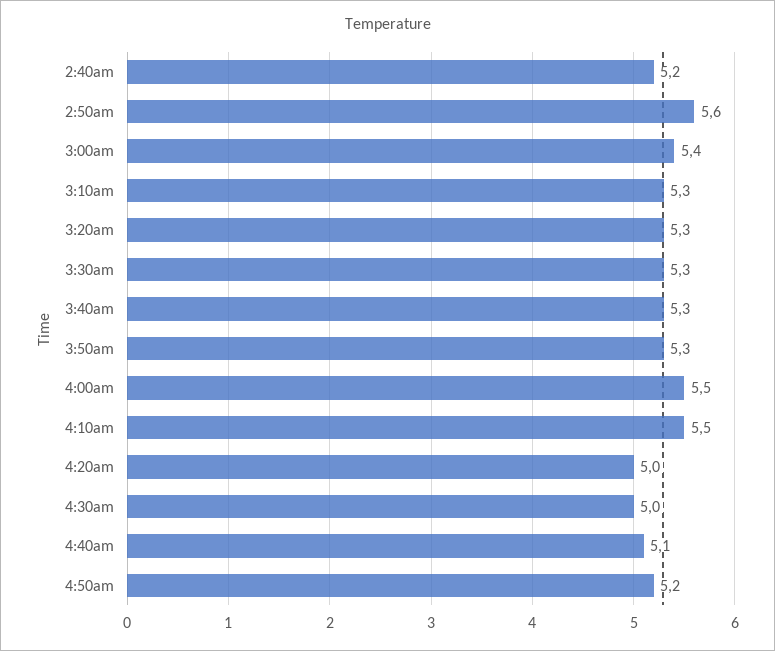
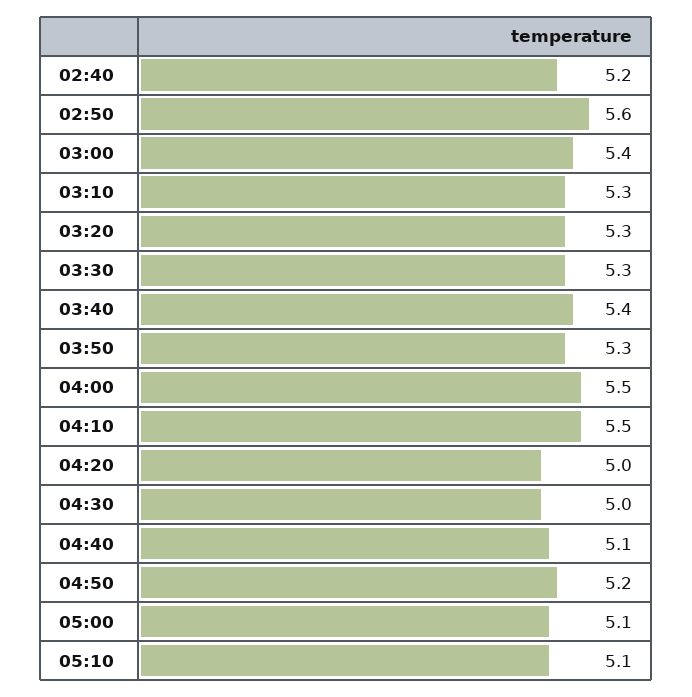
3:40am: 5.3 -> 5.4
05:00: none -> 5.1
05:10: none -> 5.1

